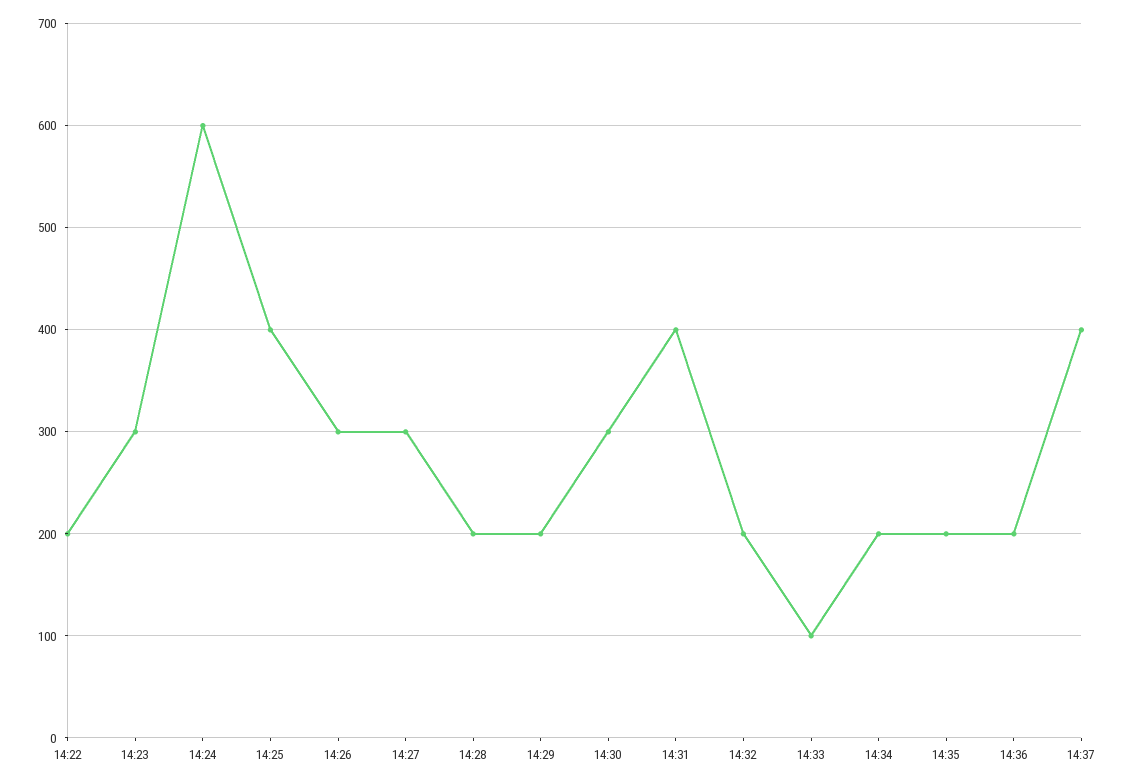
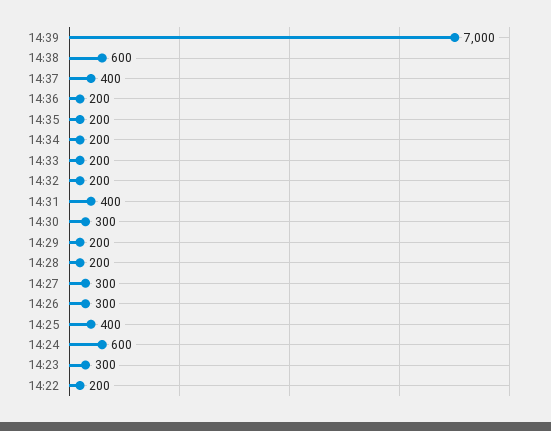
14:33: 100 -> 200
14:39: none -> 7000
14:38: none -> 600

